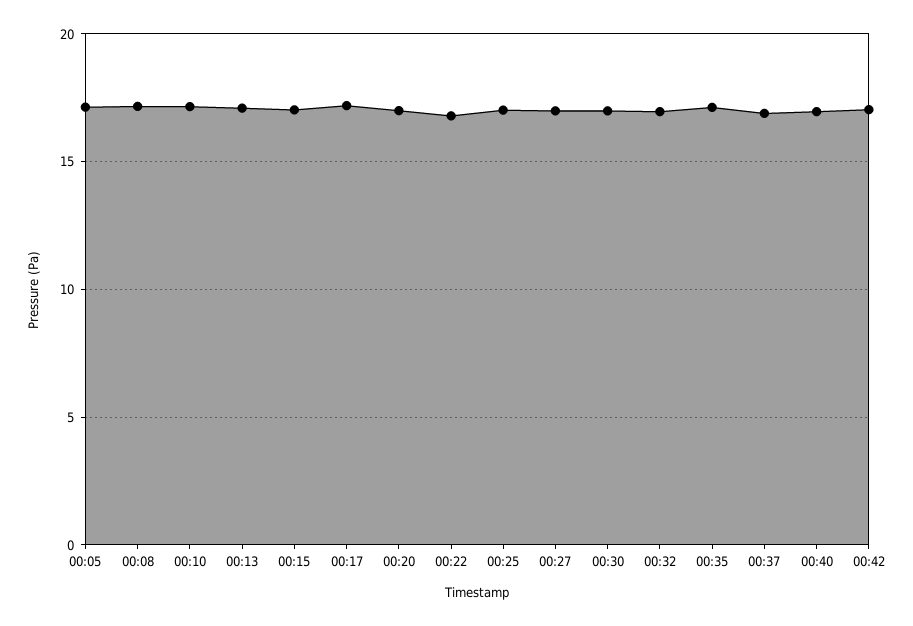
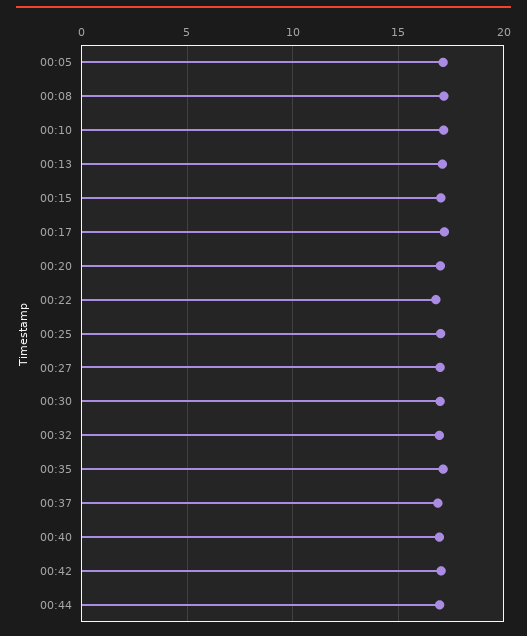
00:44: none -> 17

